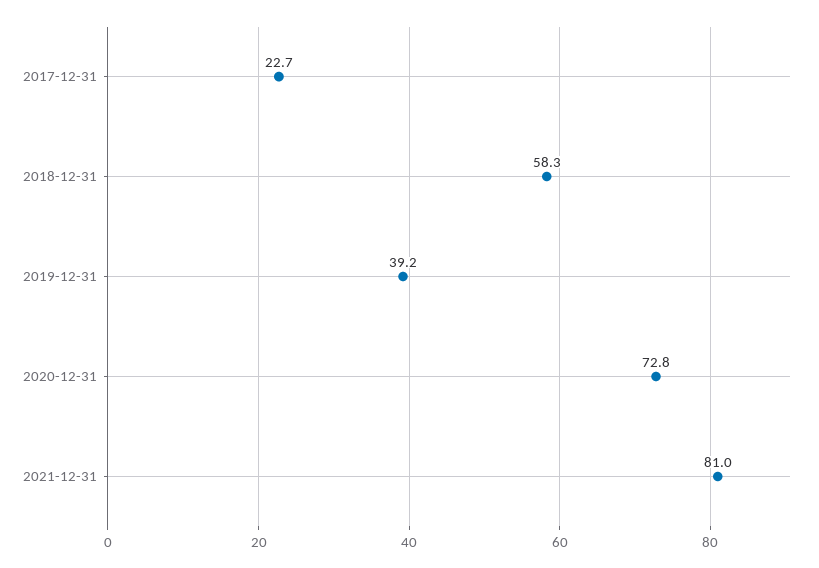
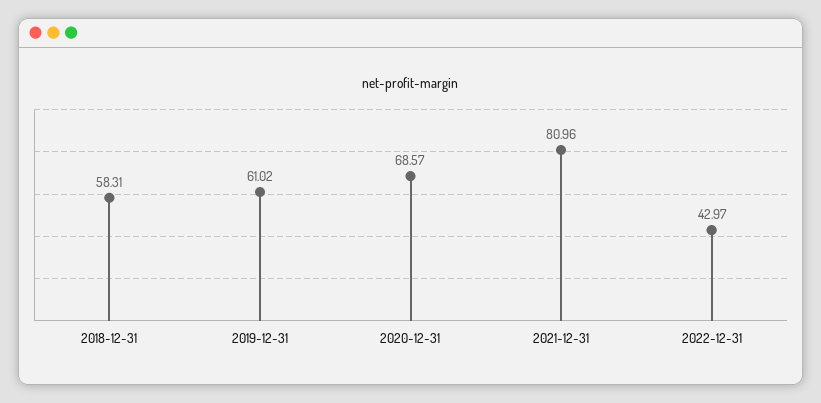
2017-12-31: 22.7 -> none
2019-12-31: 39.2 -> 61.02
2020-12-31: 72.8 -> 68.57
2022-12-31: none -> 42.97

